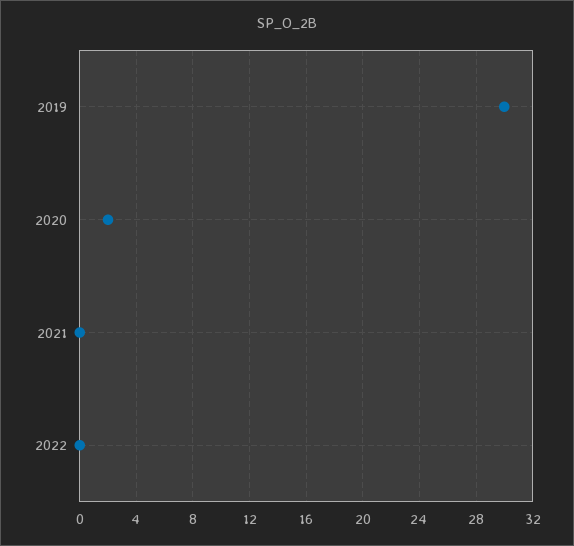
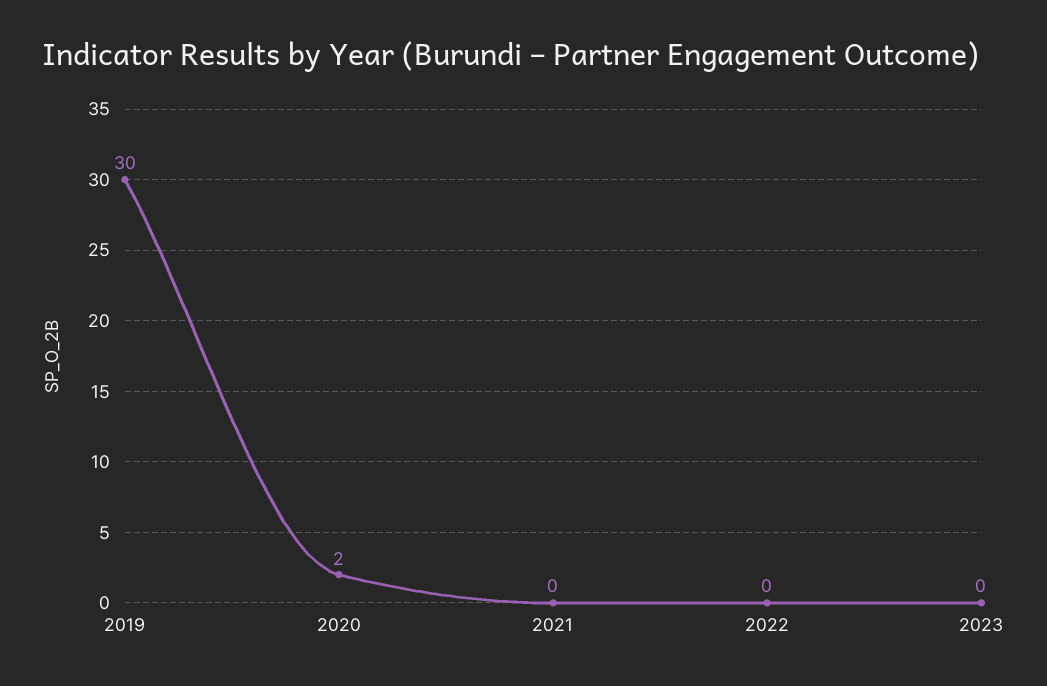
2023: none -> 0

